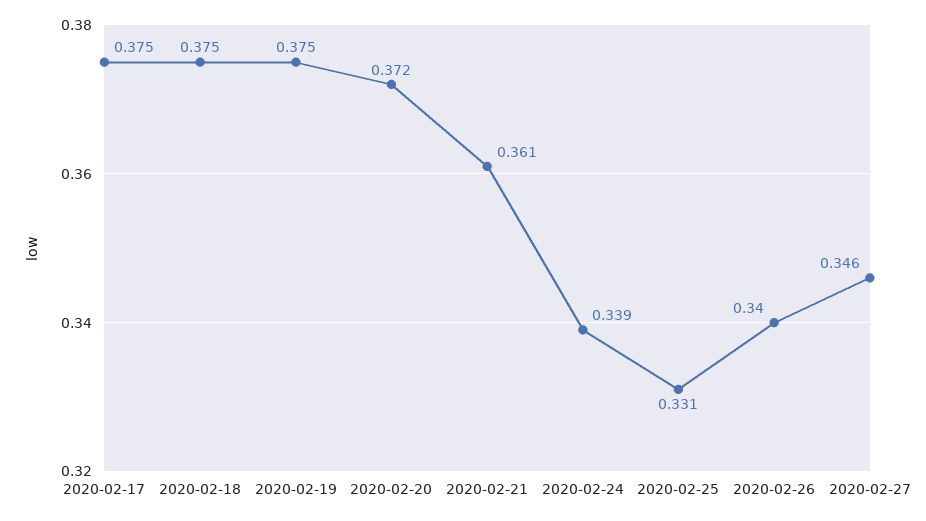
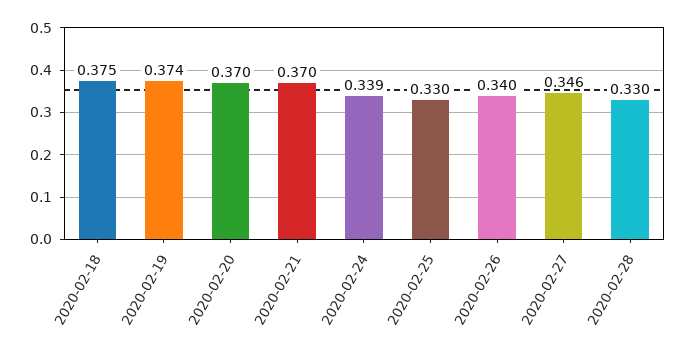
2020-02-17: 0.375 -> none
2020-02-19: 0.375 -> 0.374
2020-02-20: 0.372 -> 0.37
2020-02-21: 0.361 -> 0.37
2020-02-25: 0.331 -> 0.33
2020-02-28: none -> 0.33

